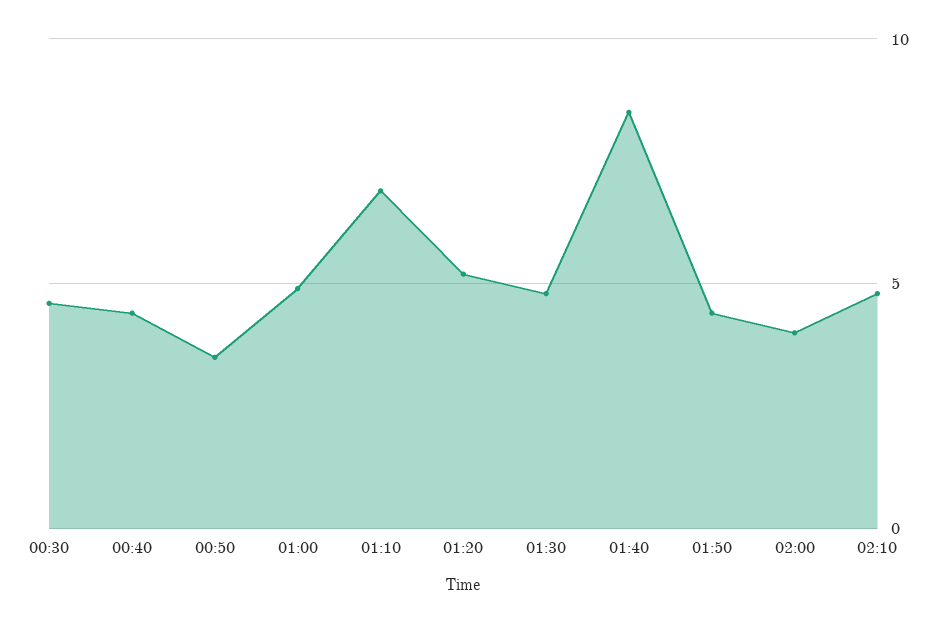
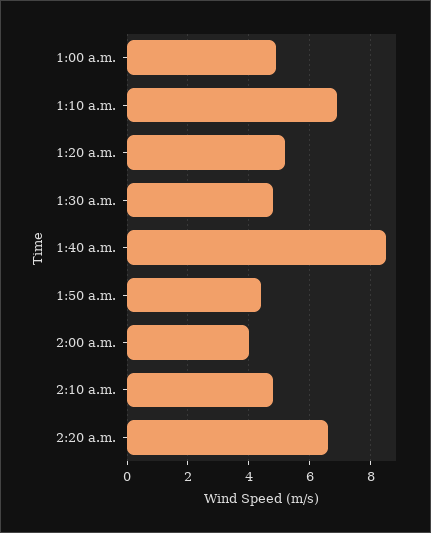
00:30: 4.5 -> none
00:40: 4.5 -> none
00:50: 3.5 -> none
2:20 a.m.: none -> 6.5

